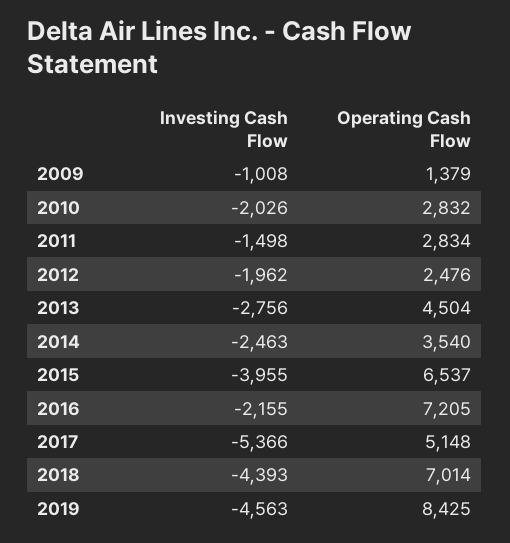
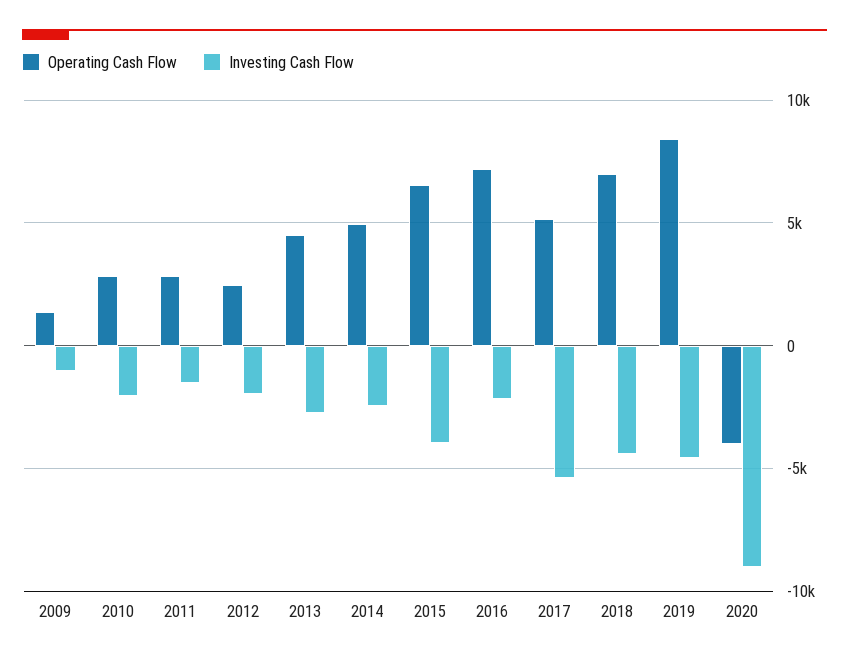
Operating Cash Flow, 2014: 3540 -> 5000
Operating Cash Flow, 2020: none -> -4000
Investing Cash Flow, 2020: none -> -9000

